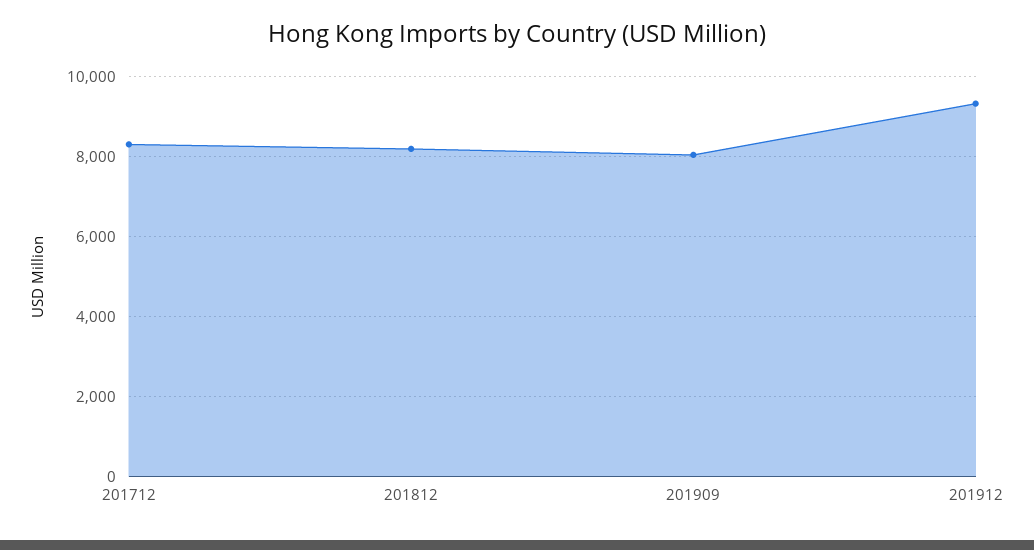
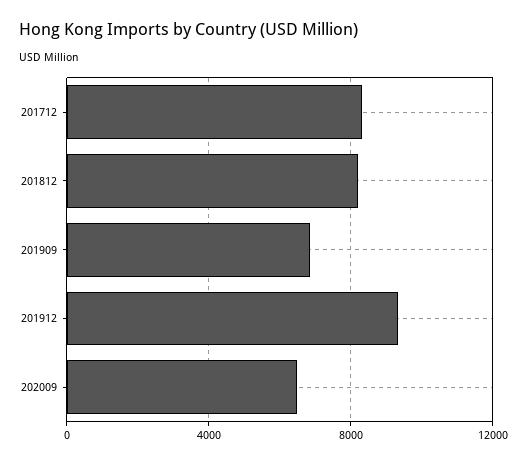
201909: 8000 -> 7000
202009: none -> 6500

